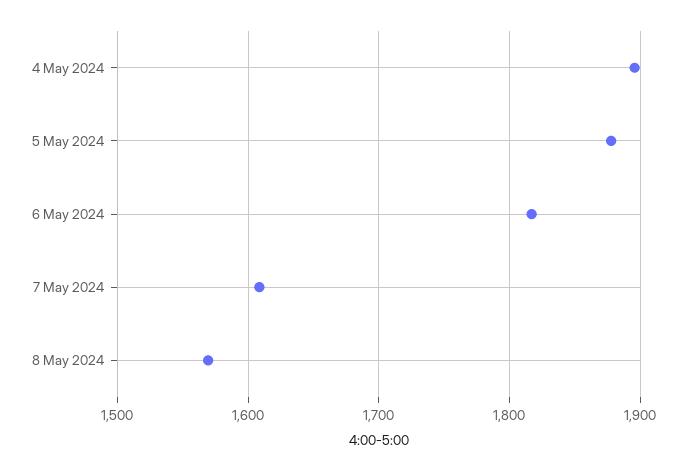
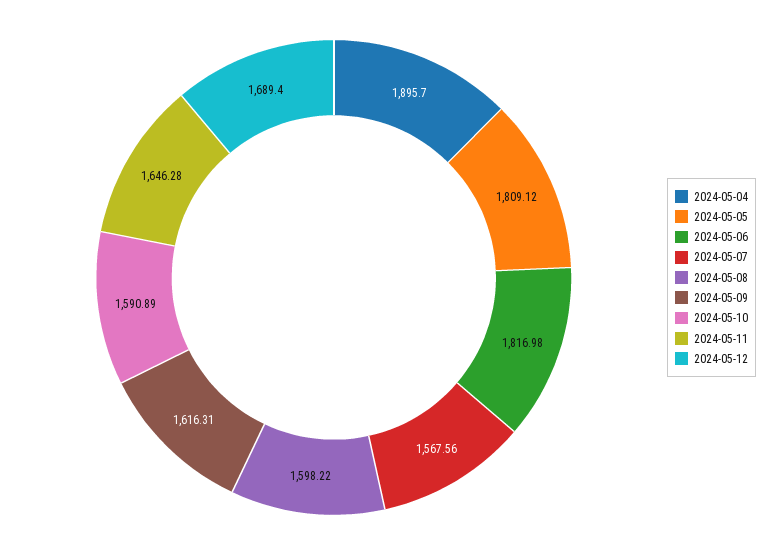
5 May 2024: 1880 -> 1809.12
7 May 2024: 1610 -> 1567.56
8 May 2024: 1570 -> 1598.22
2024-05-09: none -> 1616.31
2024-05-10: none -> 1590.89
2024-05-11: none -> 1646.28
2024-05-12: none -> 1689.4

